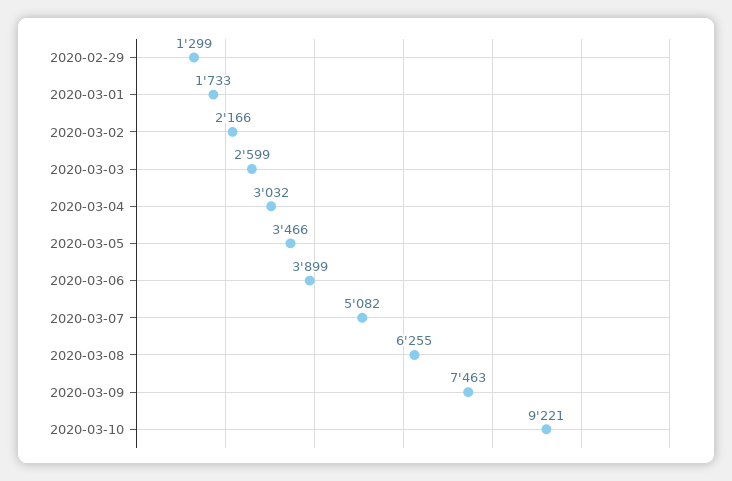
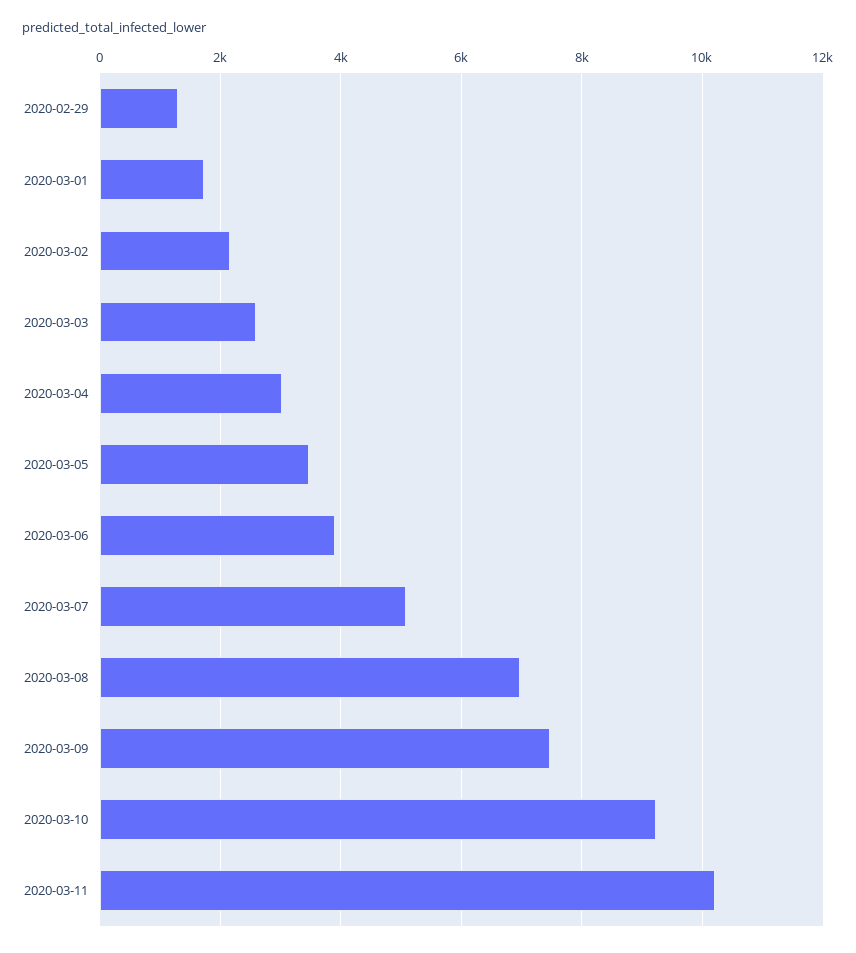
2020-03-08: 6255 -> 7000
2020-03-11: none -> 10200

